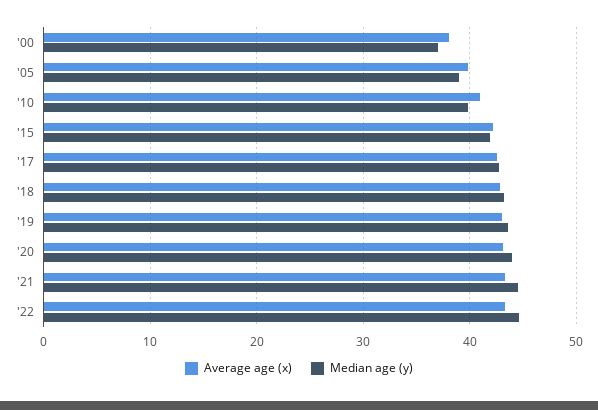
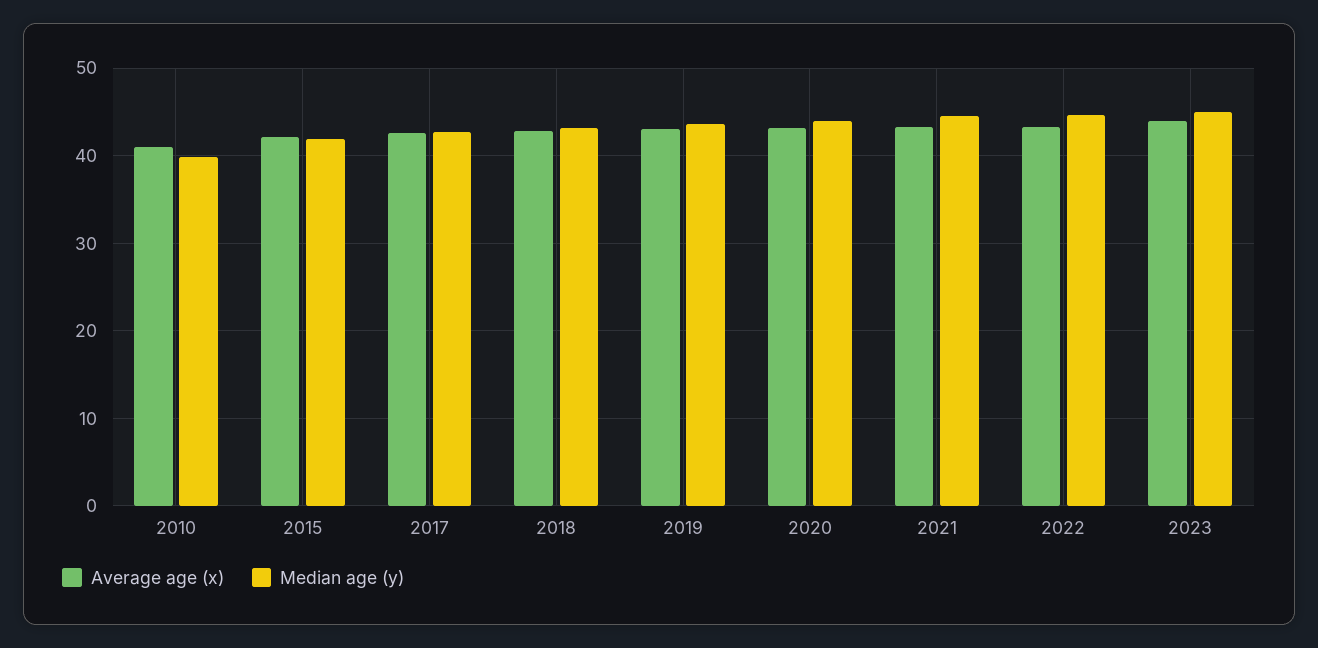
Average age (x), '00: 38 -> none
Median age (y), '00: 37 -> none
Average age (x), '05: 40 -> none
Median age (y), '05: 39 -> none
Average age (x), 2023: none -> 44
Median age (y), 2023: none -> 45

